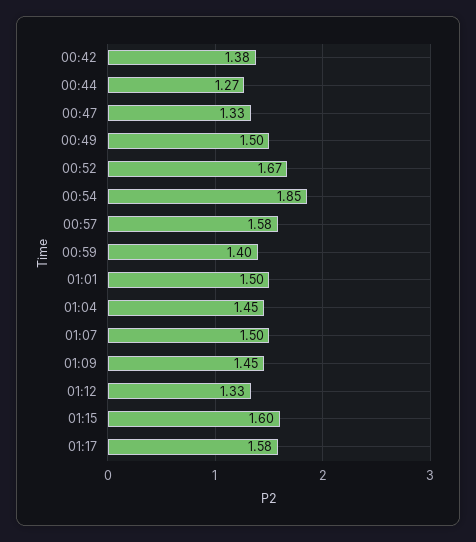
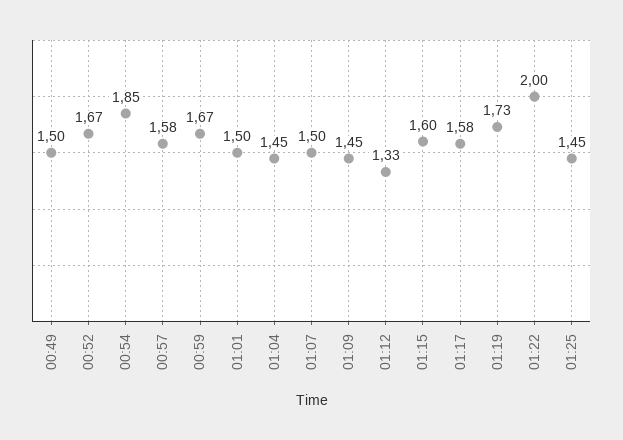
00:42: 1.38 -> none
00:44: 1.27 -> none
00:47: 1.33 -> none
00:59: 1.4 -> 1.67
01:19: none -> 1.73
01:22: none -> 2
01:25: none -> 1.45

